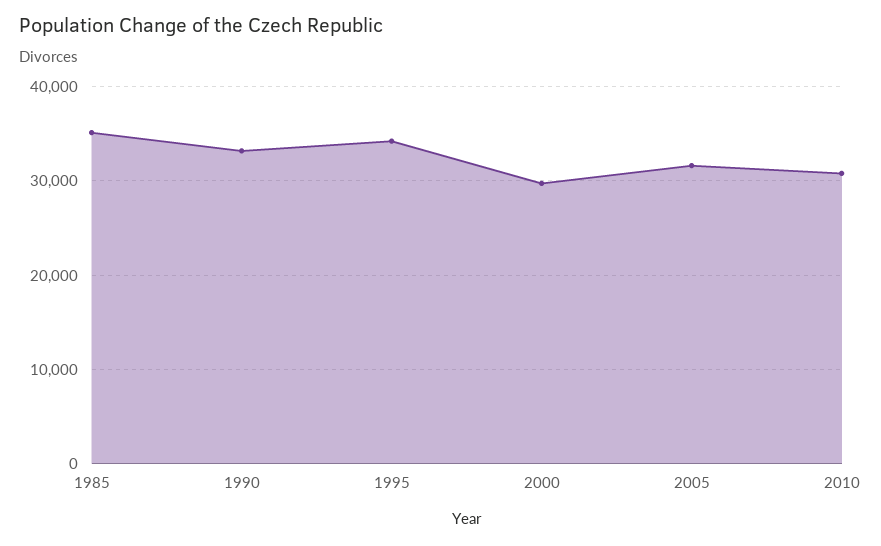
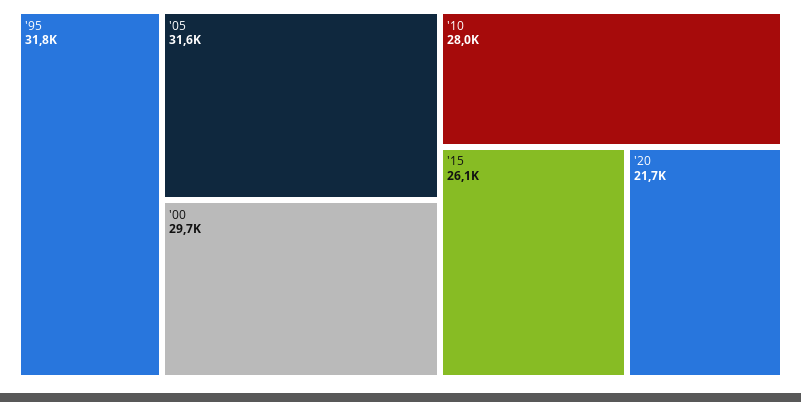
1985: 35000 -> none
1990: 33000 -> none
1995: 34000 -> 31800
2010: 31000 -> 28000
'15: none -> 26100
'20: none -> 21700

